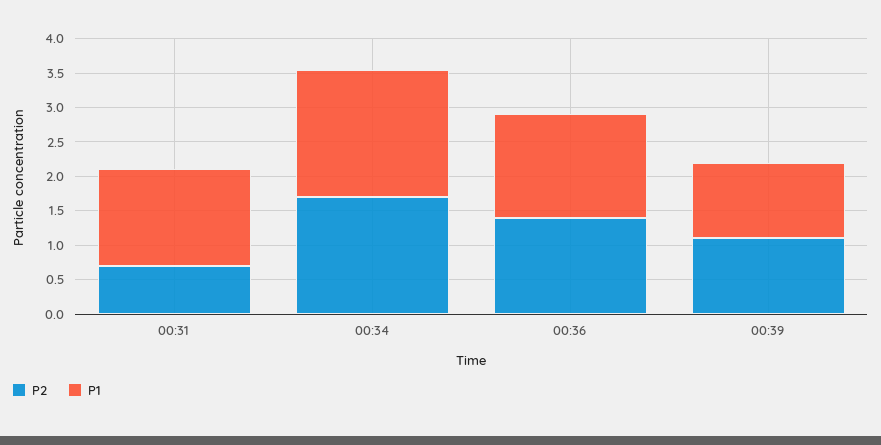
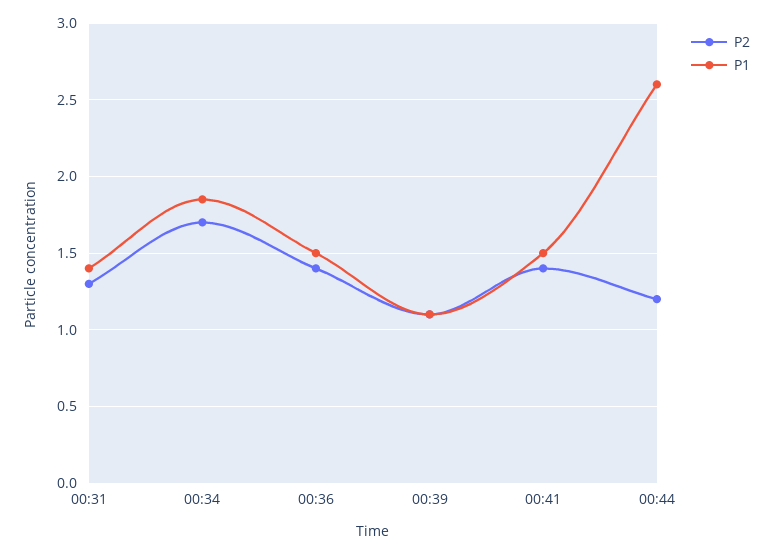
P2, 00:31: 0.75 -> 1.3
P2, 00:41: none -> 1.4
P1, 00:41: none -> 1.5
P2, 00:44: none -> 1.2
P1, 00:44: none -> 2.6

